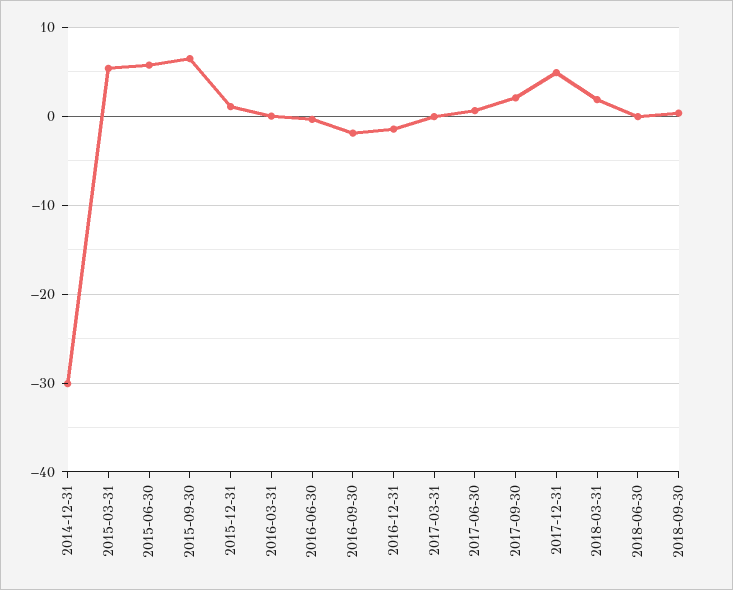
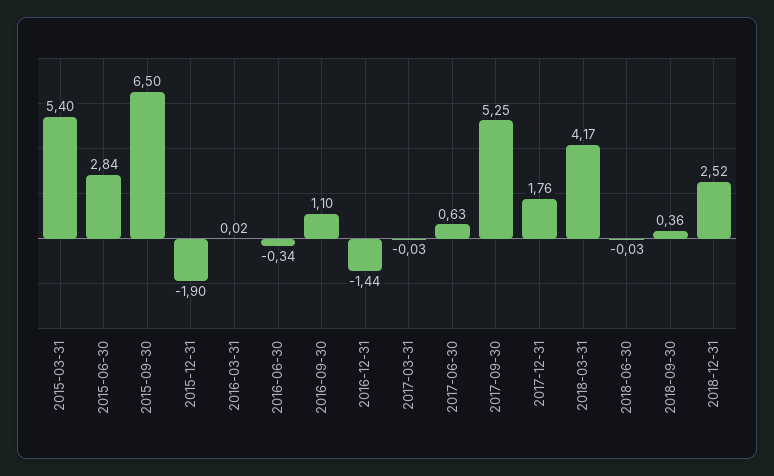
2014-12-31: -30 -> none
2015-06-30: 6 -> 2.84
2015-12-31: 1 -> -1.9
2016-09-30: -2 -> 1.1
2017-09-30: 2 -> 5.25
2017-12-31: 5 -> 1.76
2018-03-31: 2 -> 4.17
2018-12-31: none -> 2.52

